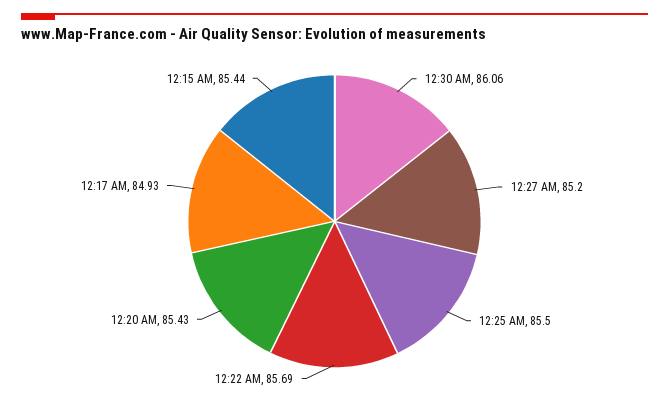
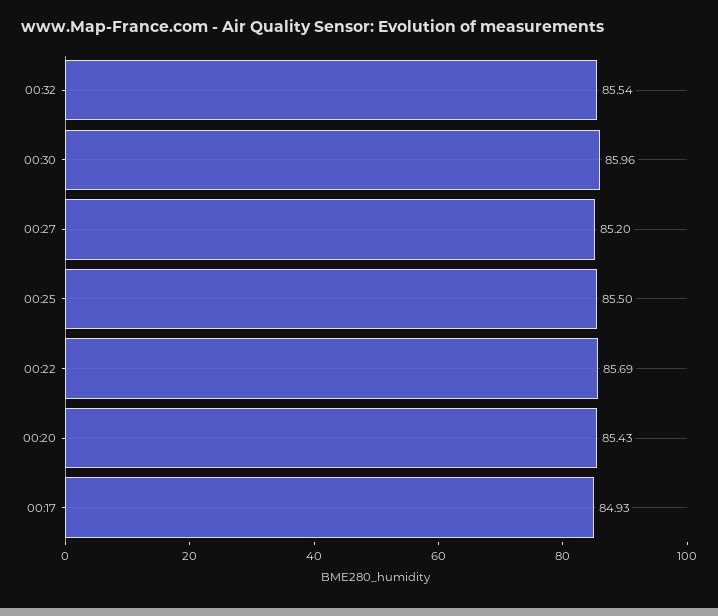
12:30 AM: 86.06 -> 85.96
12:15 AM: 85.44 -> none
00:32: none -> 85.54

